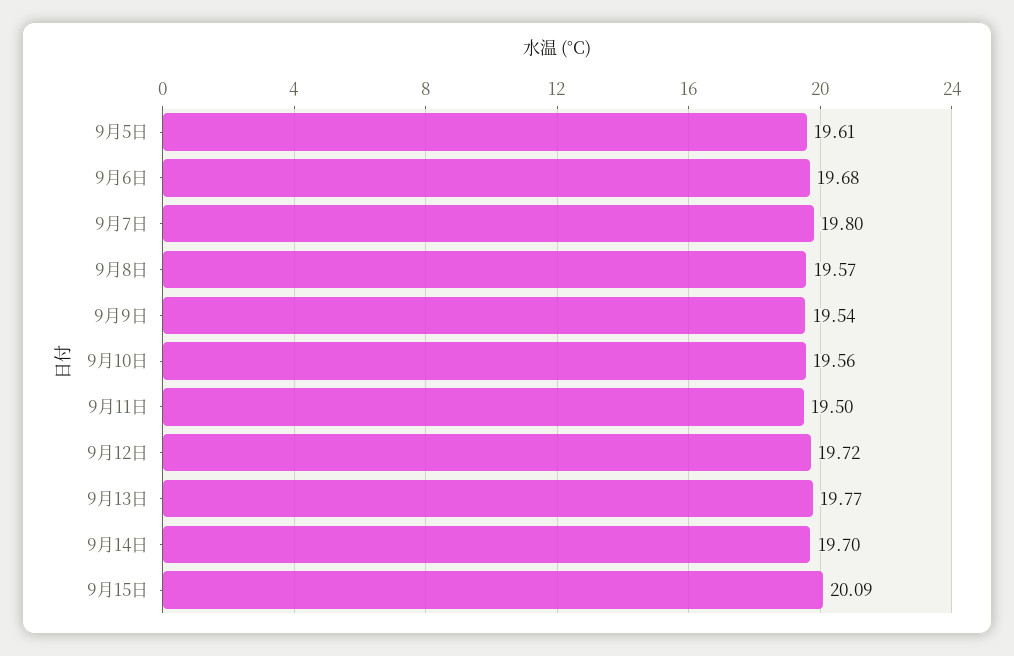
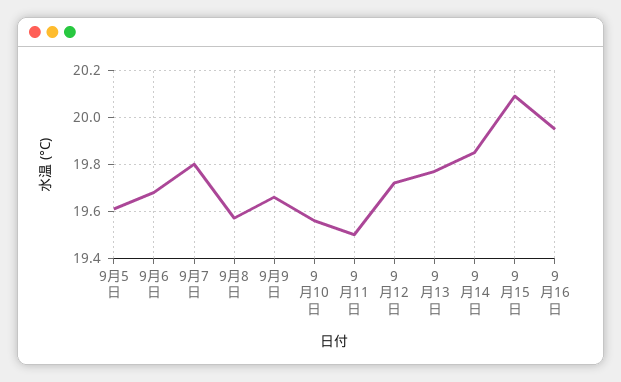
9月9日: 19.54 -> 19.65
9月14日: 19.7 -> 19.85
9月16日: none -> 19.95

